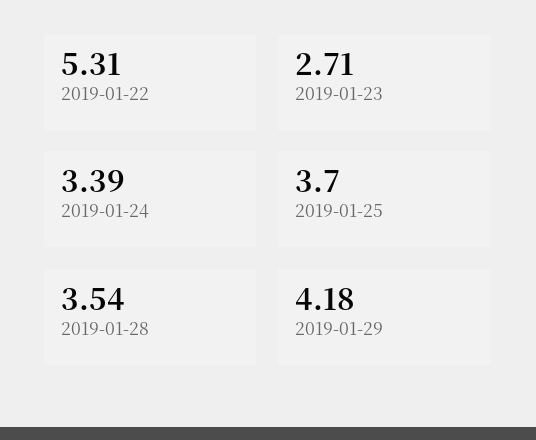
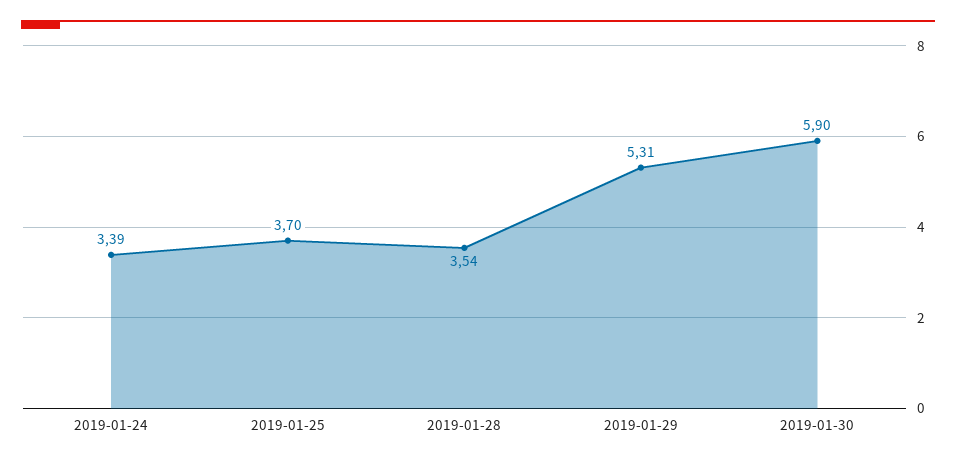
2019-01-22: 5.31 -> none
2019-01-23: 2.71 -> none
2019-01-29: 4.18 -> 5.31
2019-01-30: none -> 5.9

